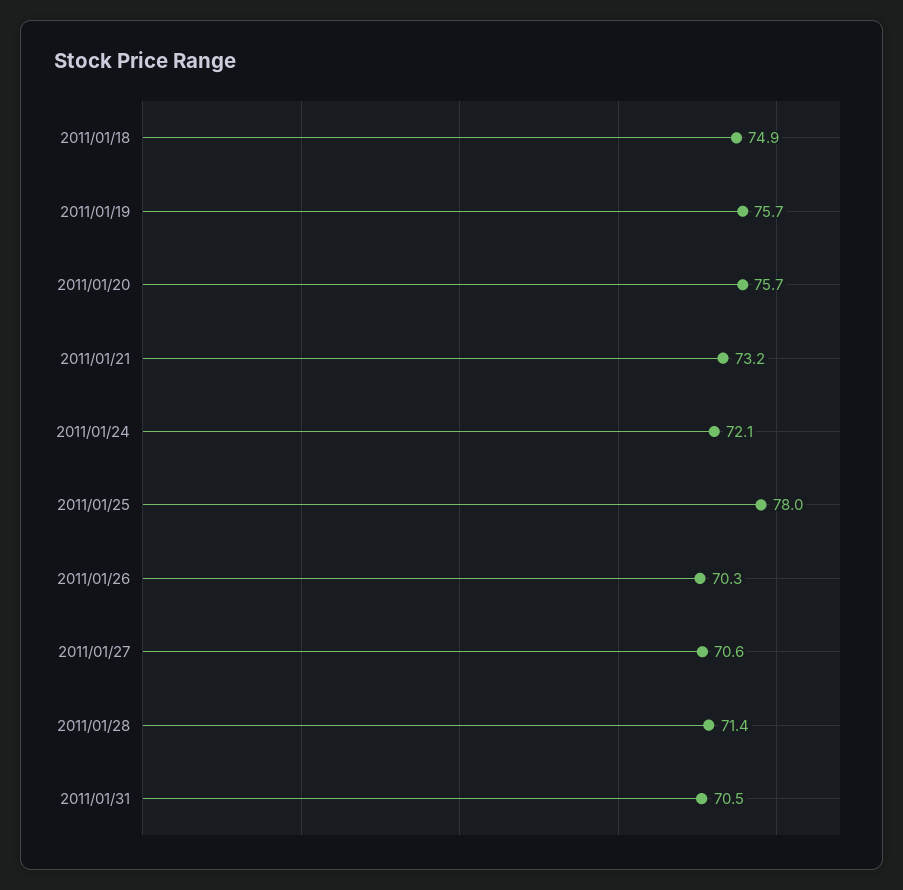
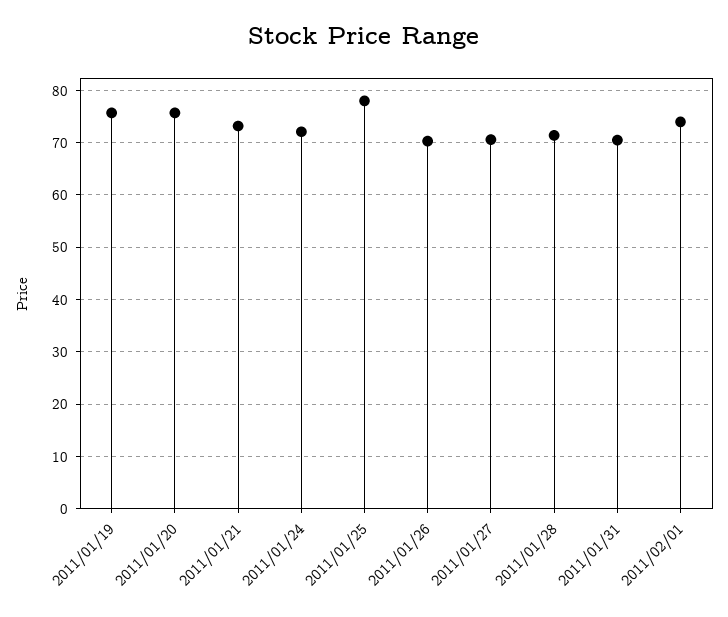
2011/01/18: 74.9 -> none
2011/02/01: none -> 74

